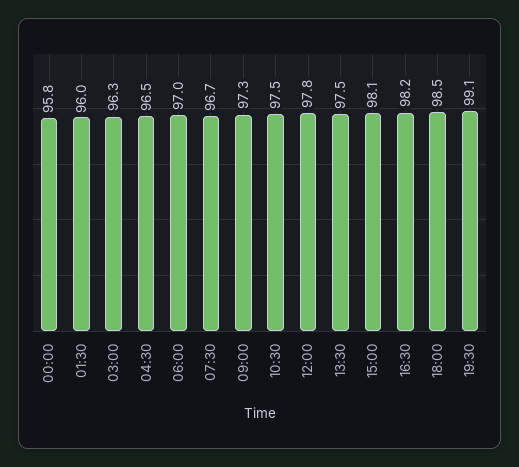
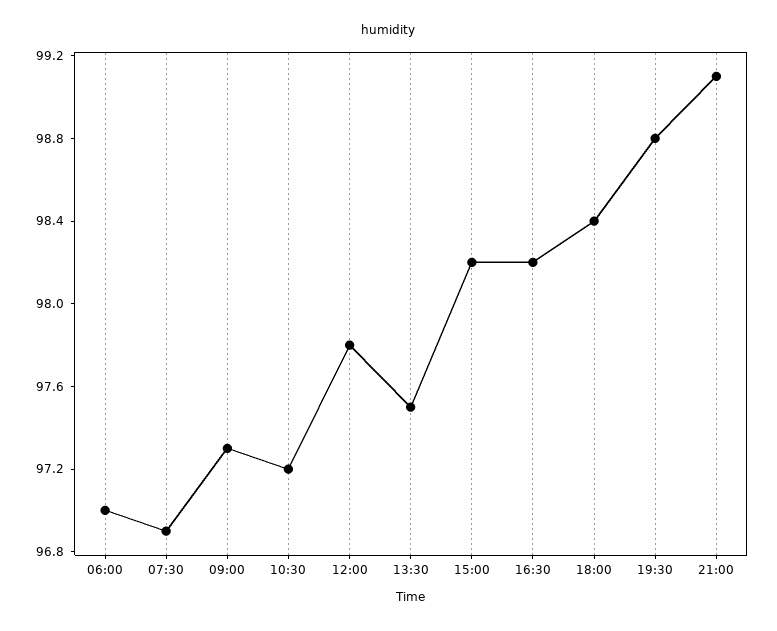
00:00: 95.8 -> none
01:30: 96 -> none
03:00: 96.3 -> none
04:30: 96.5 -> none
07:30: 96.7 -> 96.9
10:30: 97.5 -> 97.2
15:00: 98.1 -> 98.2
18:00: 98.5 -> 98.4
19:30: 99.1 -> 98.8
21:00: none -> 99.1

